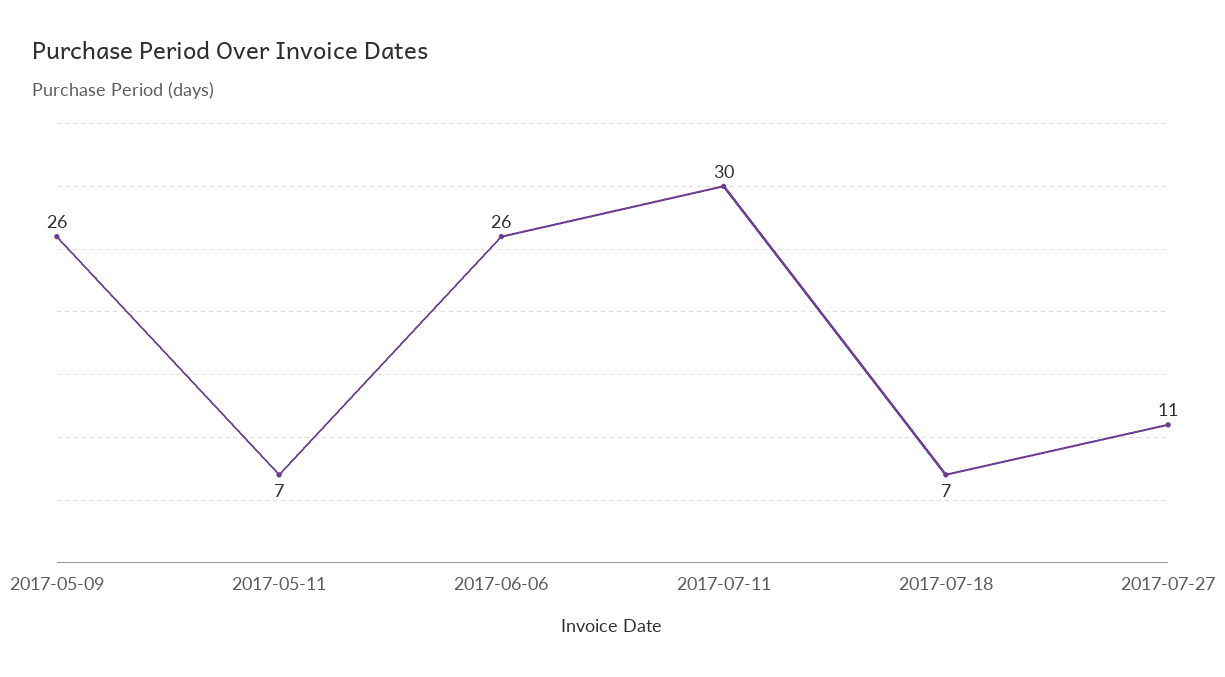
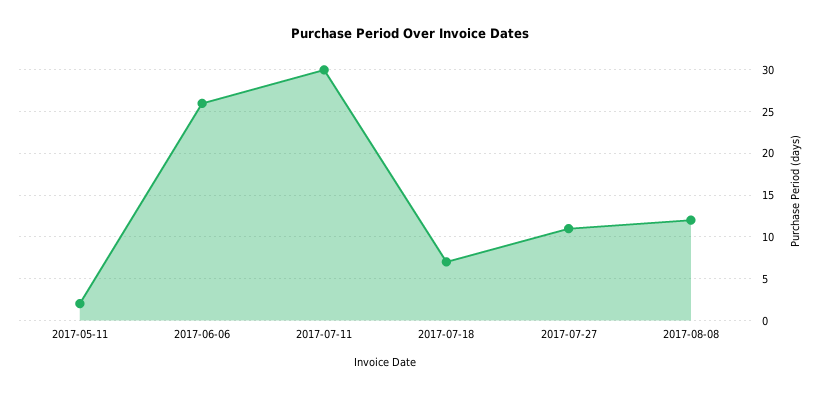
2017-05-09: 26 -> none
2017-05-11: 7 -> 2
2017-08-08: none -> 12

